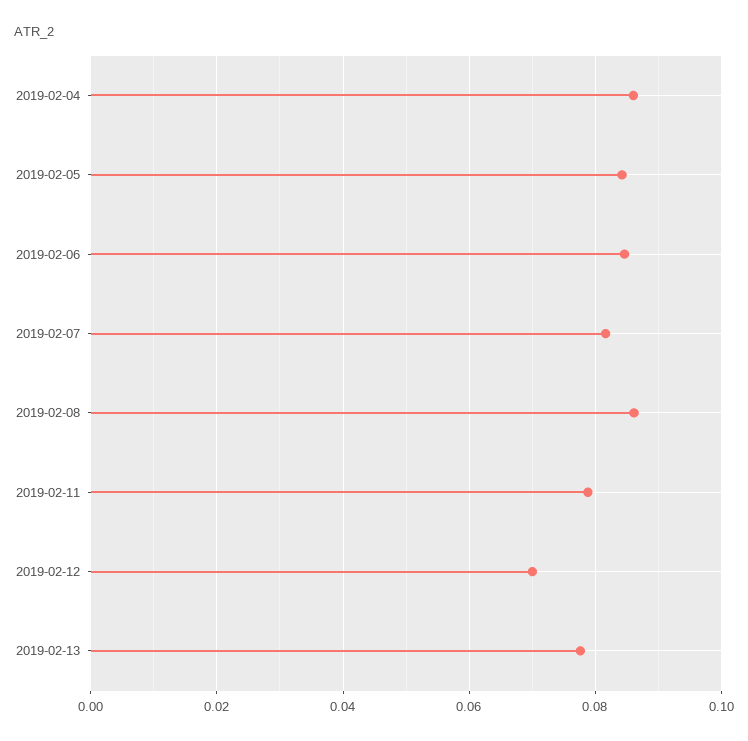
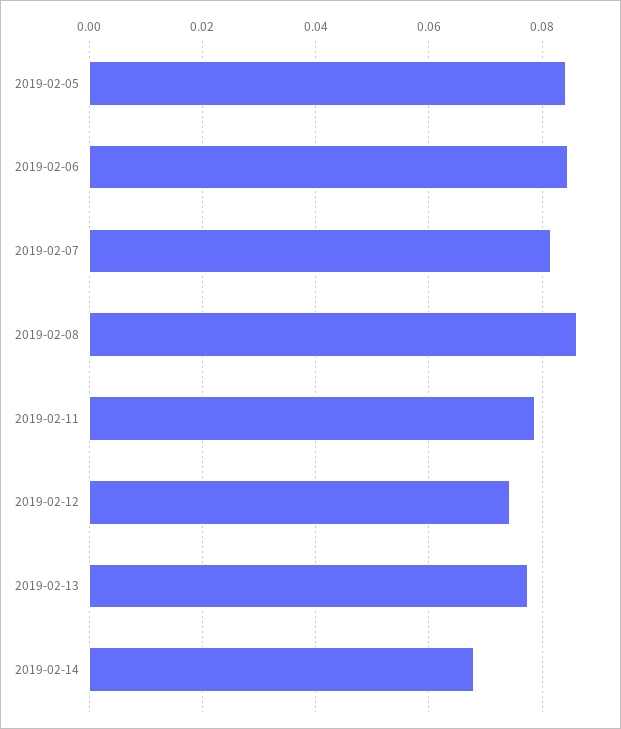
2019-02-04: 0.086 -> none
2019-02-12: 0.07 -> 0.074
2019-02-14: none -> 0.068

